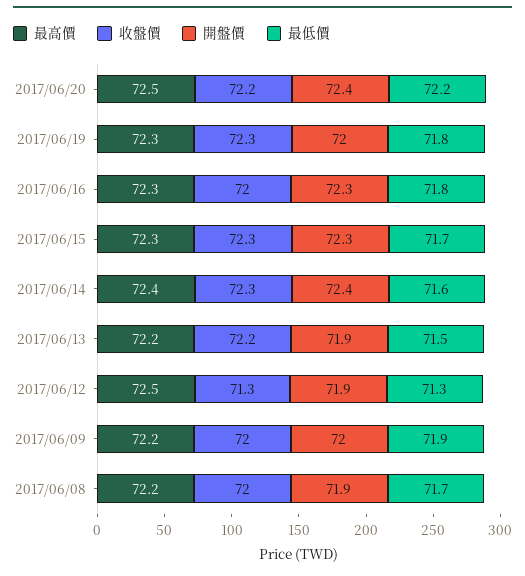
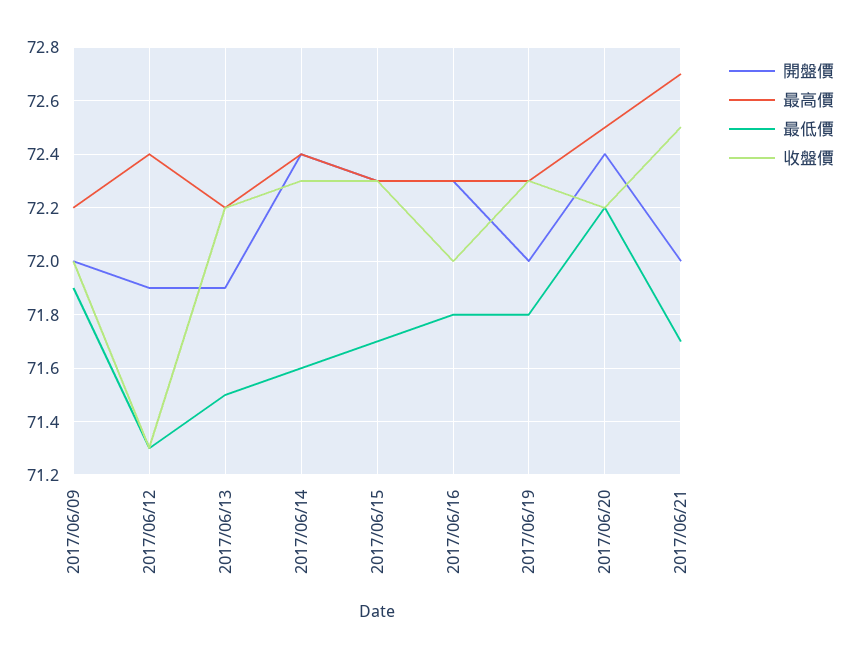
最高價, 2017/06/12: 72.5 -> 72.4
最高價, 2017/06/08: 72.2 -> none
收盤價, 2017/06/08: 72 -> none
開盤價, 2017/06/08: 71.9 -> none
最低價, 2017/06/08: 71.7 -> none
開盤價, 2017/06/21: none -> 72
最高價, 2017/06/21: none -> 72.7
最低價, 2017/06/21: none -> 71.7
收盤價, 2017/06/21: none -> 72.5

